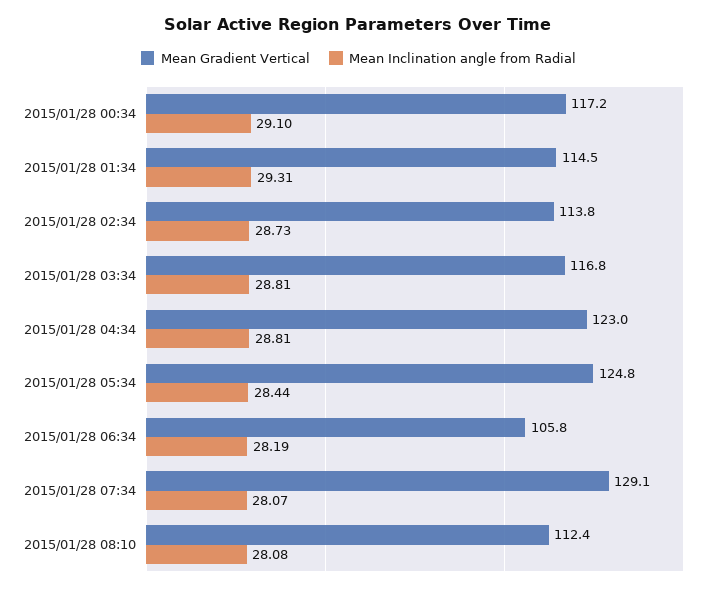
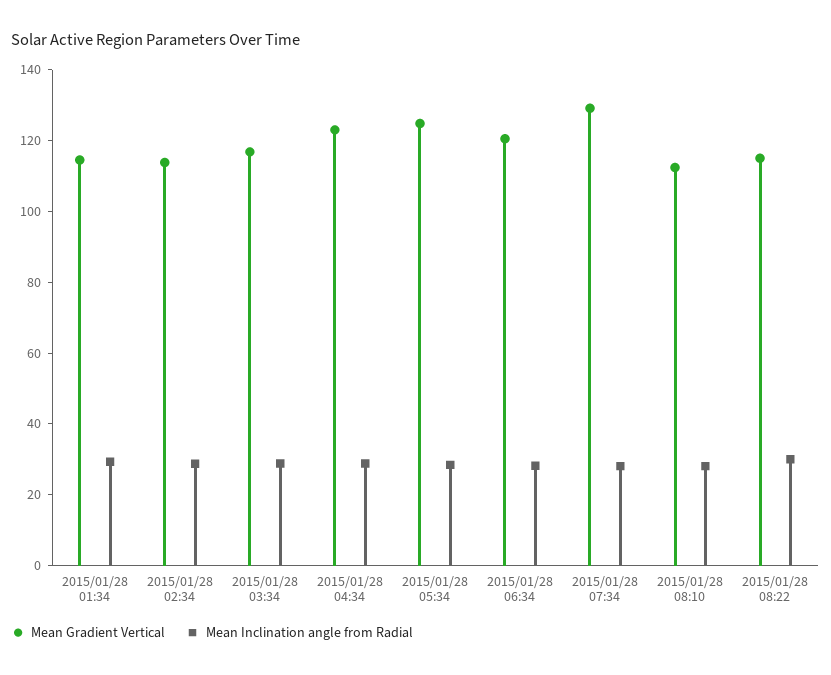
Mean Gradient Vertical, 2015/01/28 00:34: 117.2 -> none
Mean Inclination angle from Radial, 2015/01/28 00:34: 29.1 -> none
Mean Gradient Vertical, 2015/01/28 06:34: 105.8 -> 120
Mean Gradient Vertical, 2015/01/28 08:22: none -> 115
Mean Inclination angle from Radial, 2015/01/28 08:22: none -> 30

